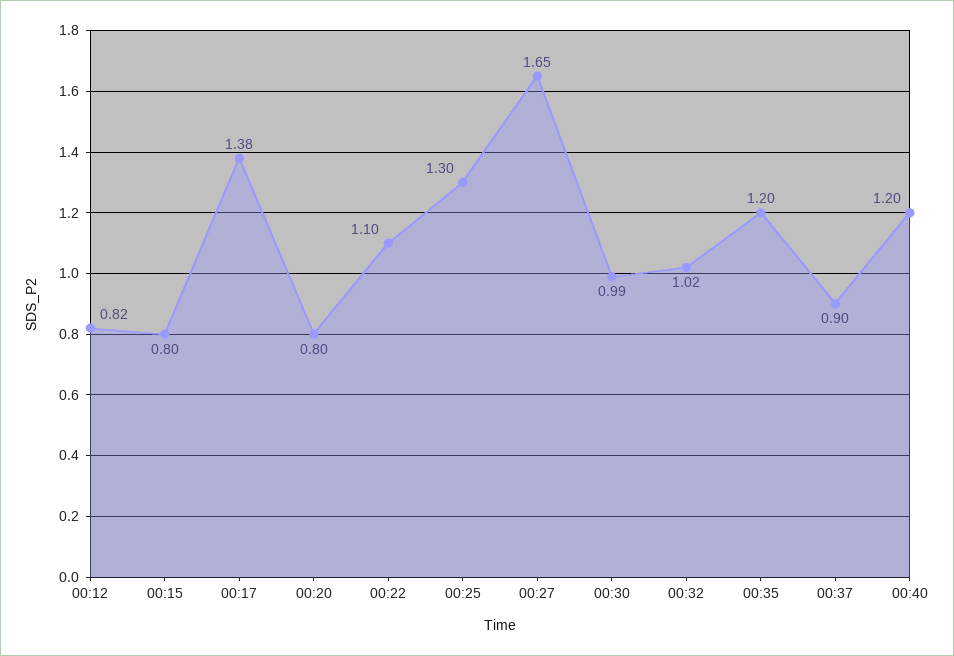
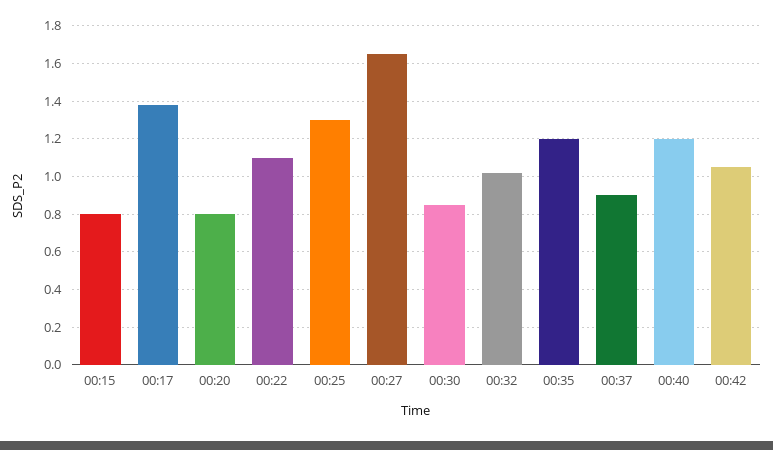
00:12: 0.82 -> none
00:30: 0.99 -> 0.85
00:42: none -> 1.05

